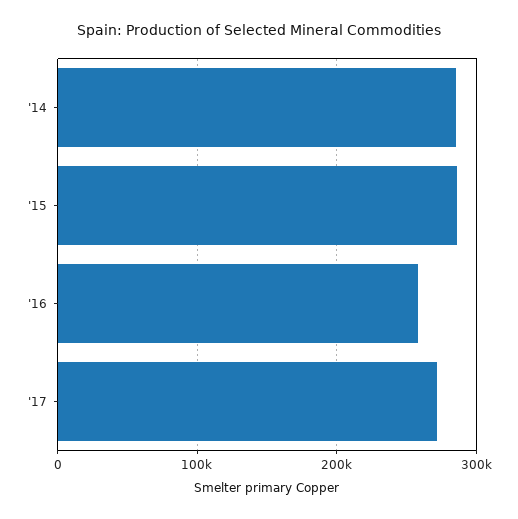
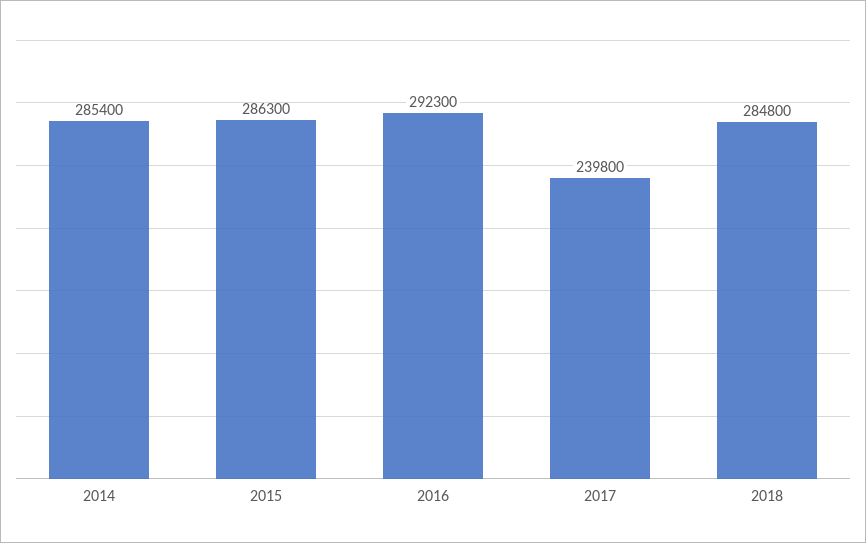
'16: 260000 -> 292300
'17: 270000 -> 239800
2018: none -> 284800

